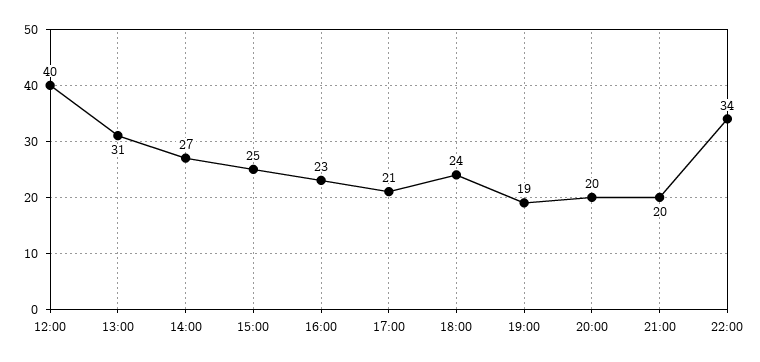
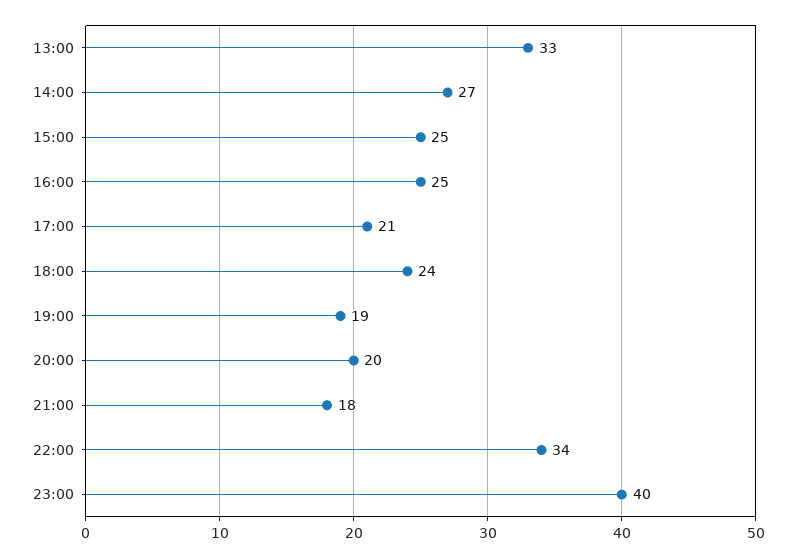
12:00: 40 -> none
13:00: 31 -> 33
16:00: 23 -> 25
21:00: 20 -> 18
23:00: none -> 40

